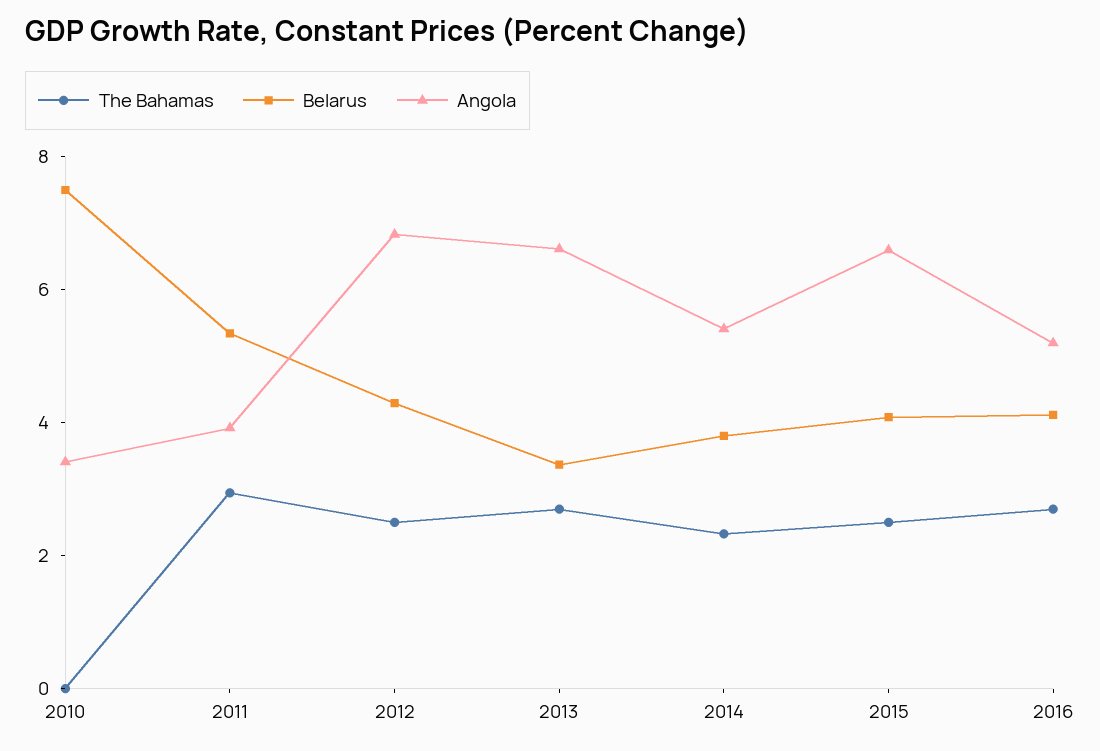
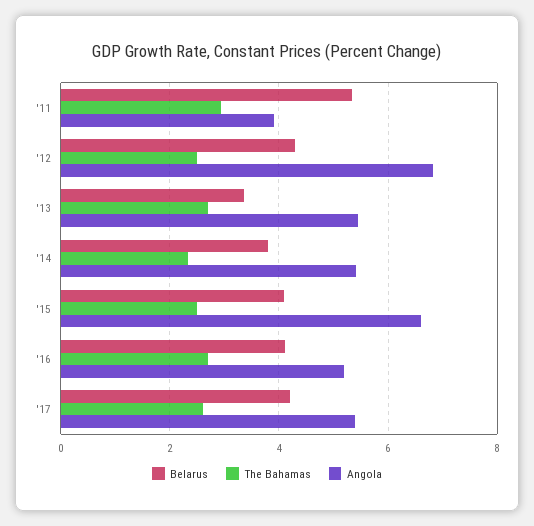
The Bahamas, 2010: 0 -> none
Belarus, 2010: 7.5 -> none
Angola, 2010: 3.5 -> none
Angola, 2013: 6.5 -> 5.4
Belarus, '17: none -> 4.2
The Bahamas, '17: none -> 2.6
Angola, '17: none -> 5.4

